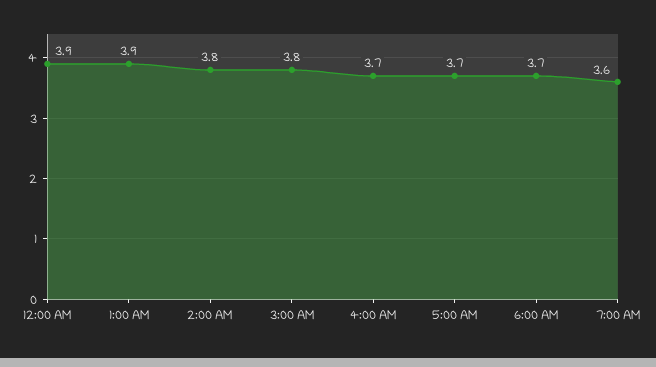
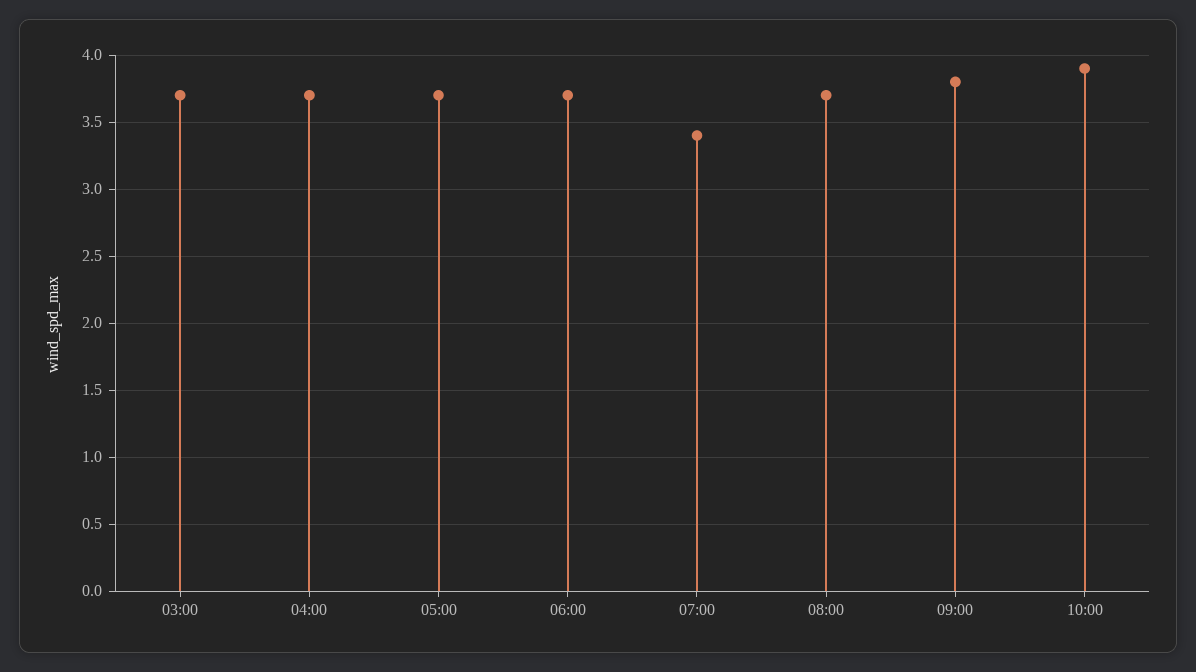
12:00 AM: 3.9 -> none
1:00 AM: 3.9 -> none
2:00 AM: 3.8 -> none
3:00 AM: 3.8 -> 3.7
7:00 AM: 3.6 -> 3.4
08:00: none -> 3.7
09:00: none -> 3.8
10:00: none -> 3.9

